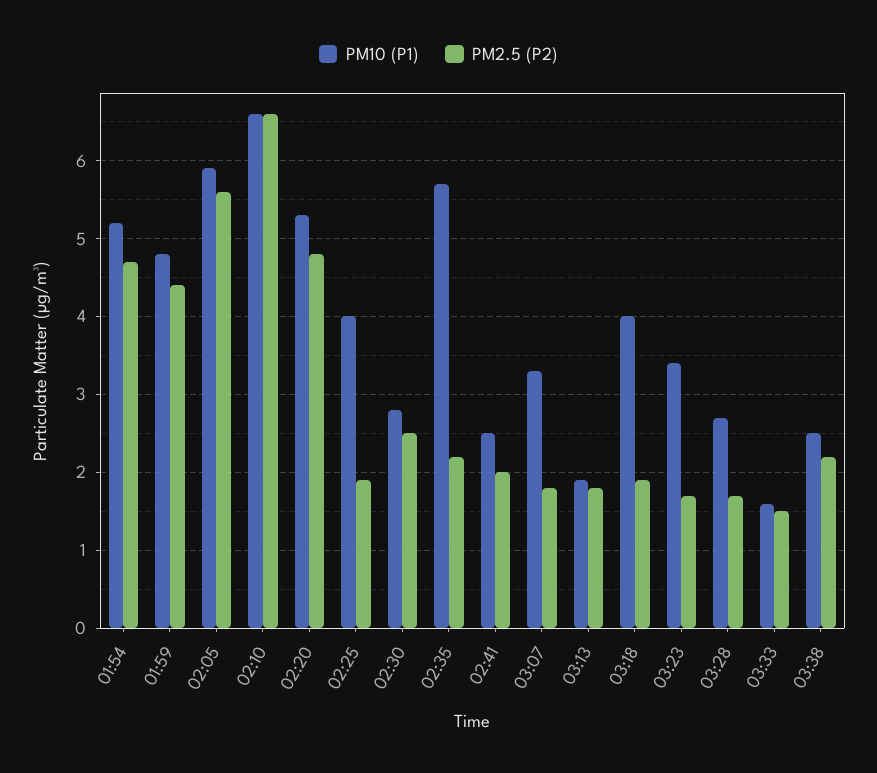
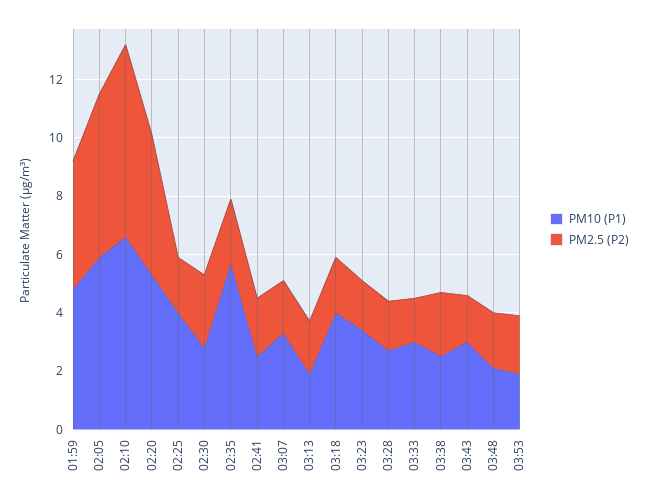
PM10 (P1), 01:54: 5.2 -> none
PM2.5 (P2), 01:54: 4.7 -> none
PM10 (P1), 03:33: 1.6 -> 3
PM10 (P1), 03:43: none -> 3
PM2.5 (P2), 03:43: none -> 1.5
PM10 (P1), 03:48: none -> 2
PM2.5 (P2), 03:48: none -> 2
PM10 (P1), 03:53: none -> 2
PM2.5 (P2), 03:53: none -> 2

